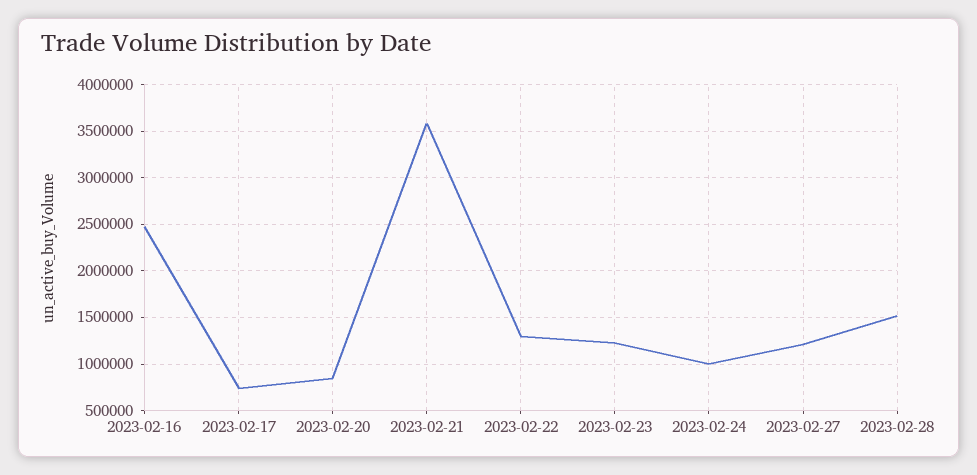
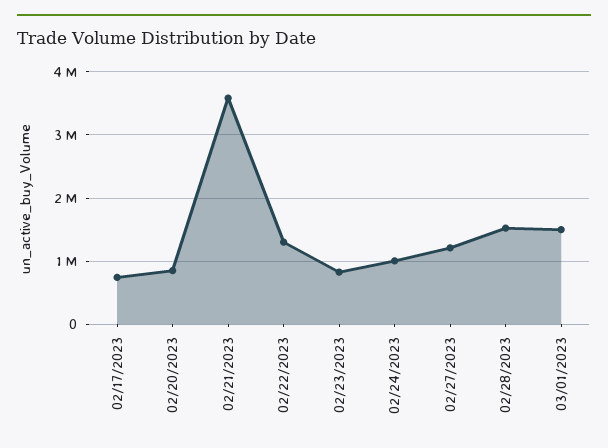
2023-02-16: 2500000 -> none
2023-02-23: 1200000 -> 800000
03/01/2023: none -> 1500000

